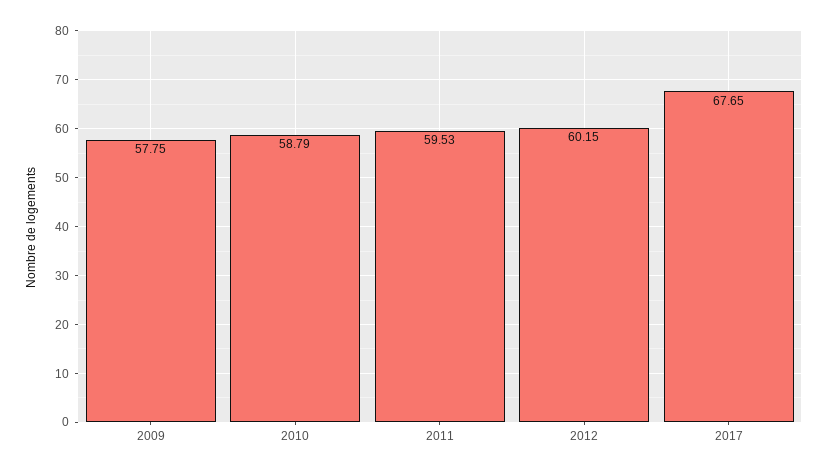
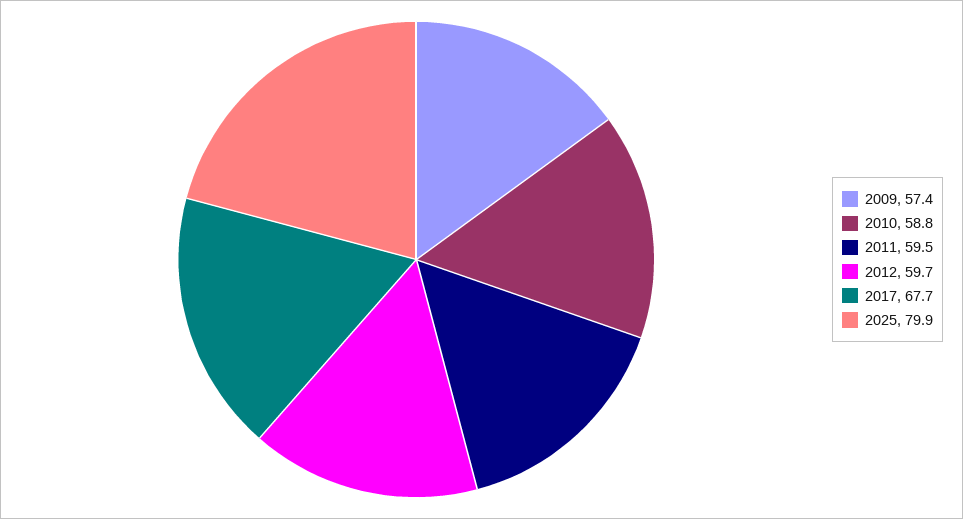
2009: 57.75 -> 57.4
2012: 60.15 -> 59.7
2025: none -> 79.9

